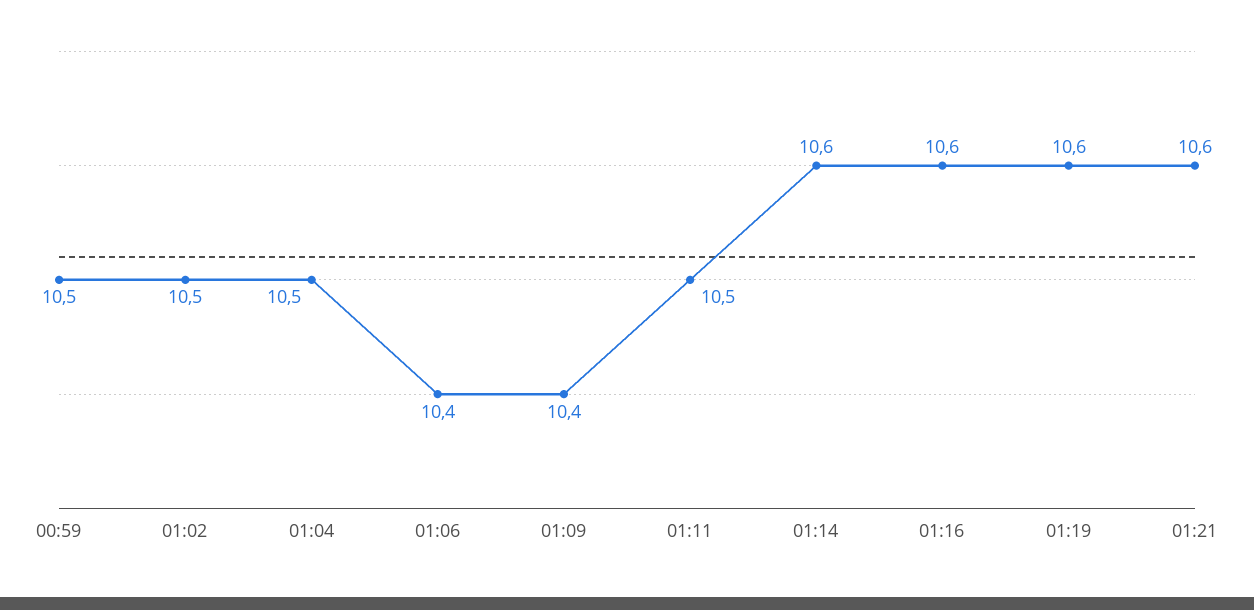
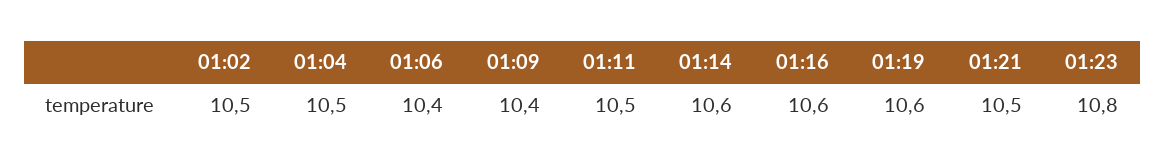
00:59: 10.5 -> none
01:21: 10.6 -> 10.5
01:23: none -> 10.8

